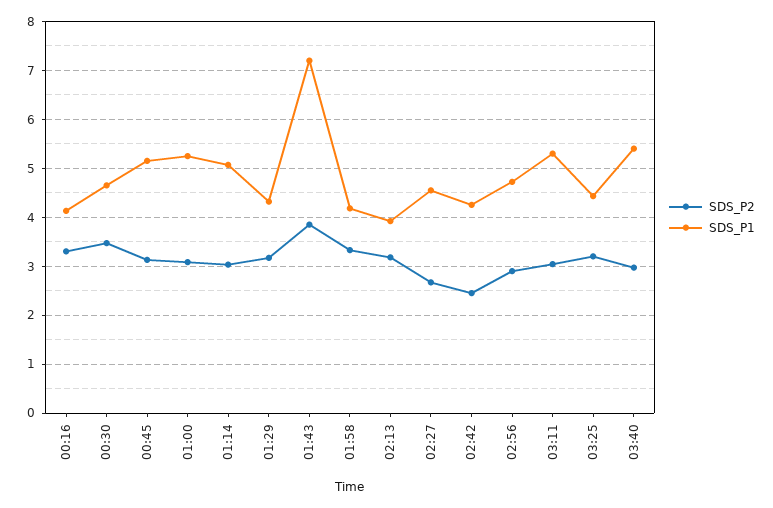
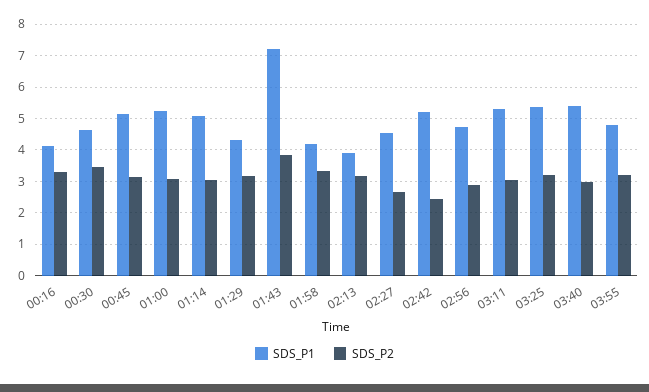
SDS_P1, 02:42: 4.2 -> 5.2
SDS_P1, 03:25: 4.4 -> 5.4
SDS_P1, 03:55: none -> 4.8
SDS_P2, 03:55: none -> 3.2

